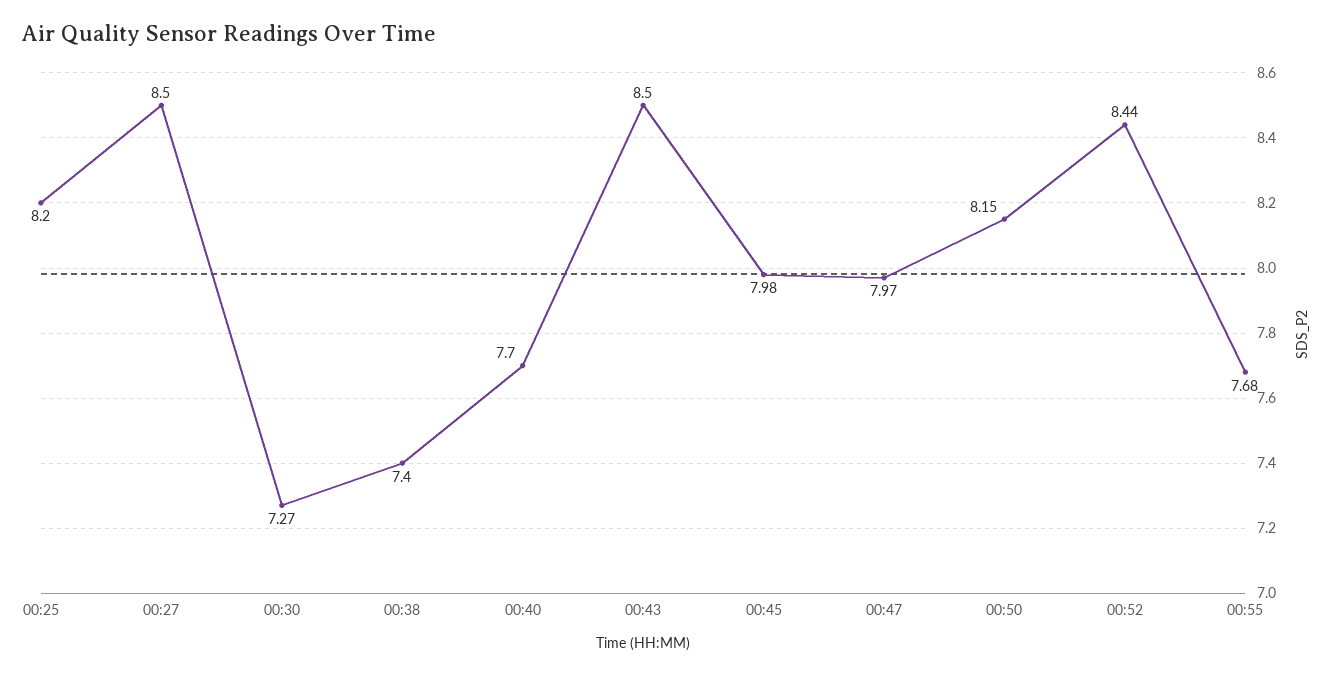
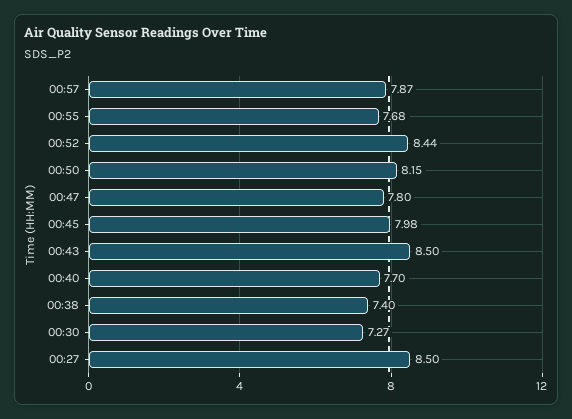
00:25: 8.2 -> none
00:47: 7.97 -> 7.8
00:57: none -> 7.87

